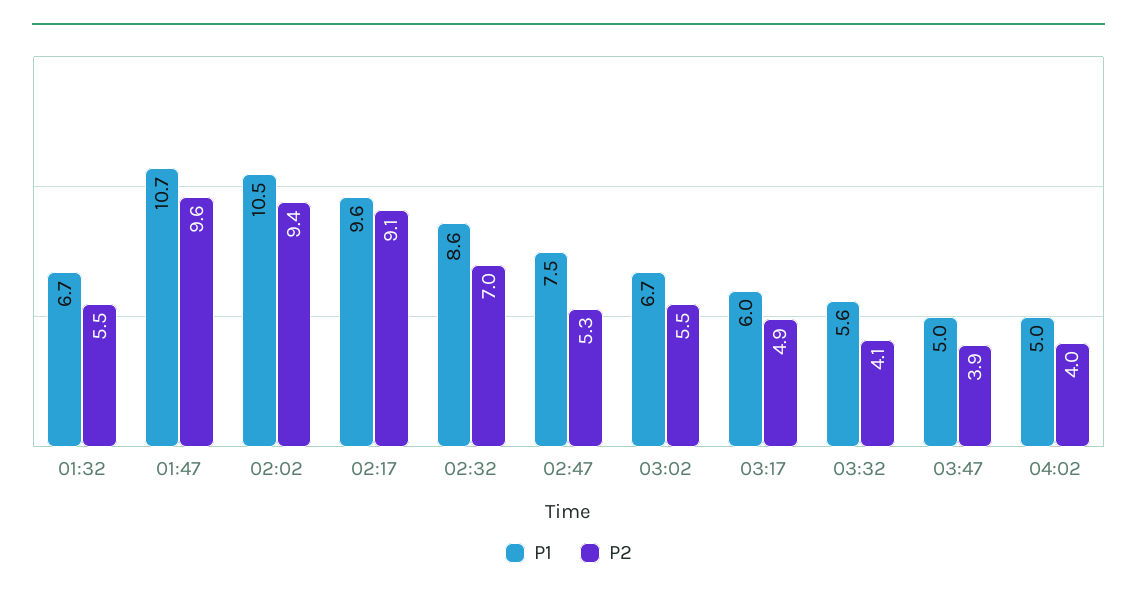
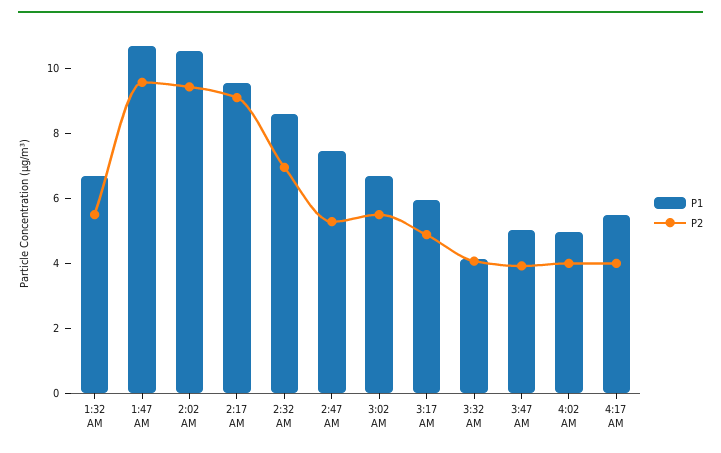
P1, 03:32: 5.6 -> 4
P1, 4:17 AM: none -> 5.5
P2, 4:17 AM: none -> 4

